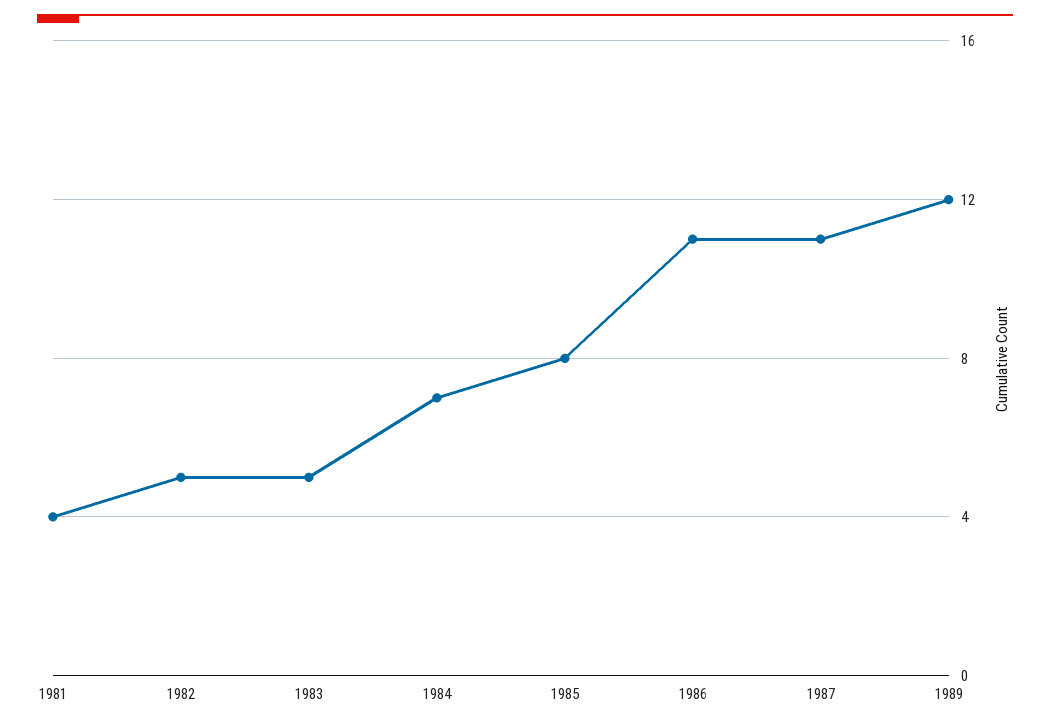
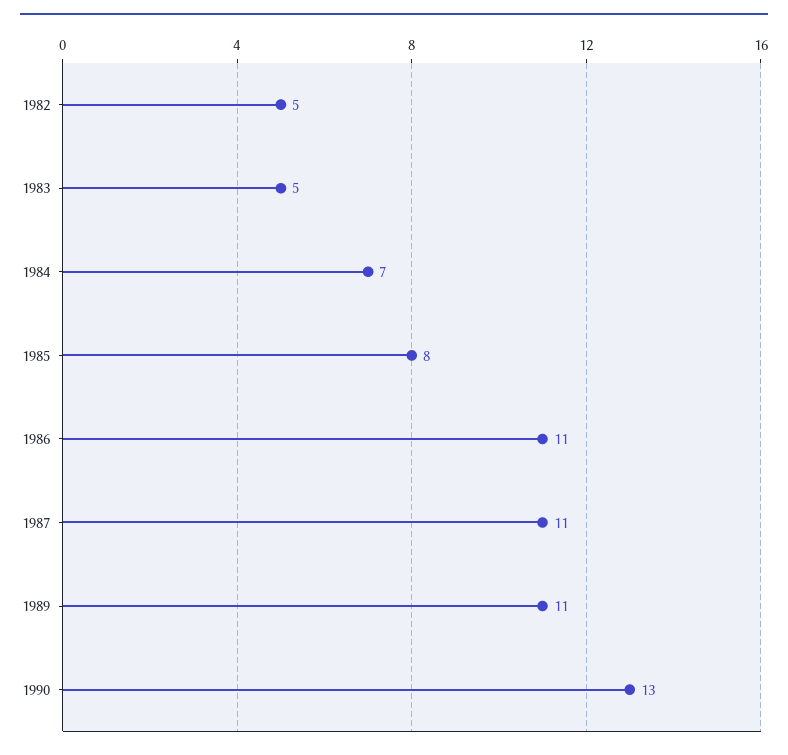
1981: 4 -> none
1989: 12 -> 11
1990: none -> 13

